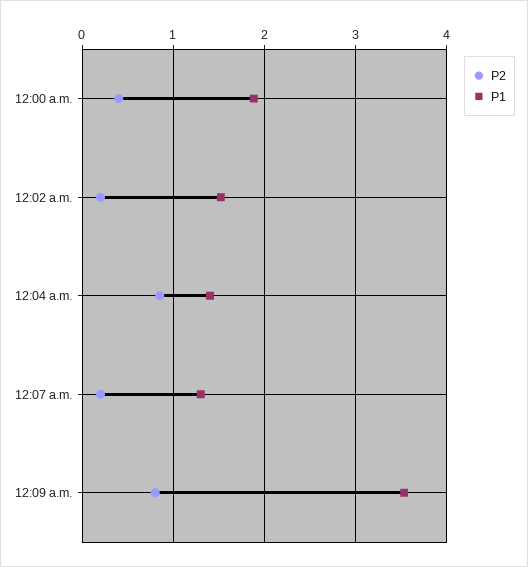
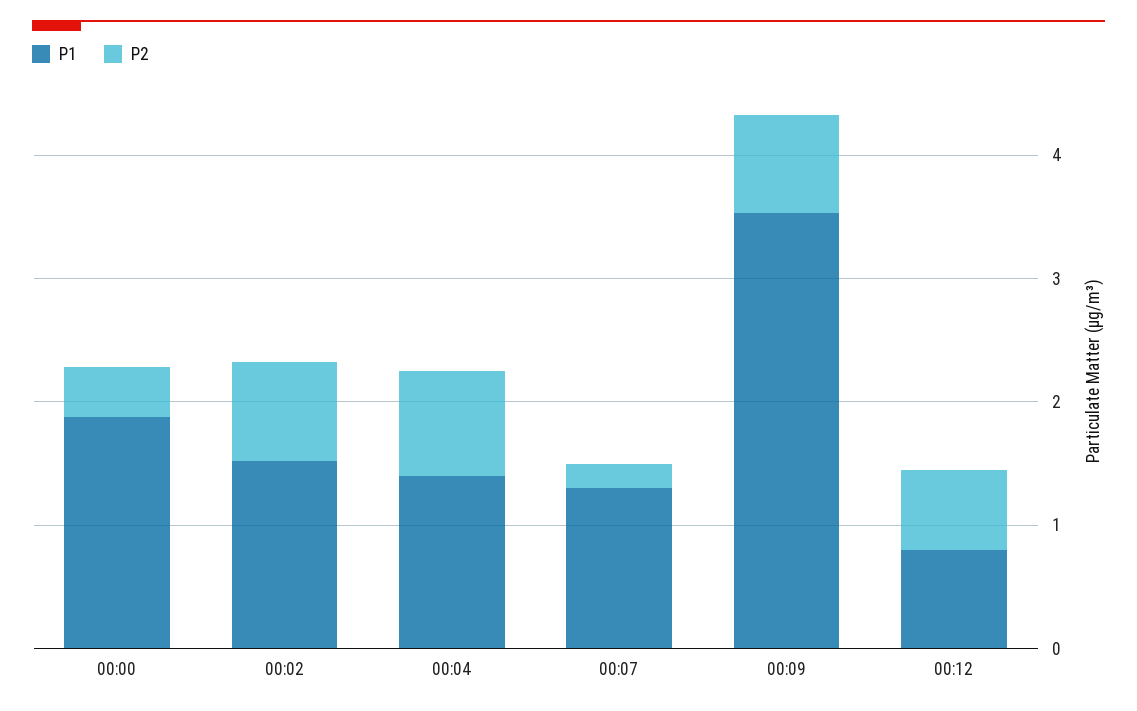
P2, 12:02 a.m.: 0.2 -> 0.8
P1, 00:12: none -> 0.8
P2, 00:12: none -> 0.6

